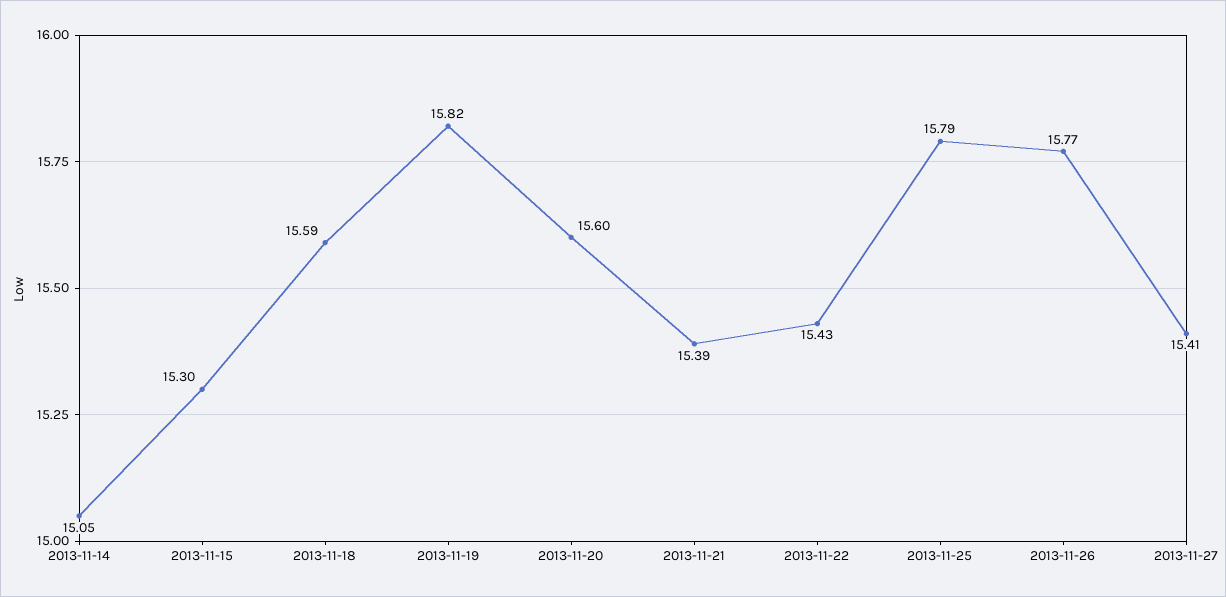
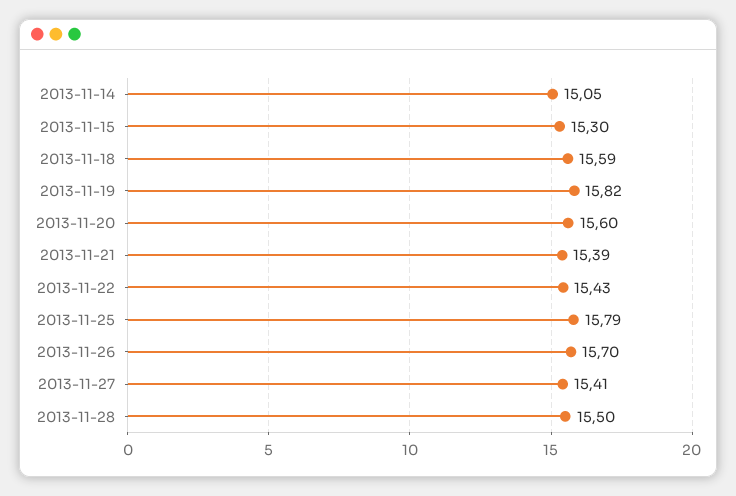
2013-11-26: 15.77 -> 15.7
2013-11-28: none -> 15.5

